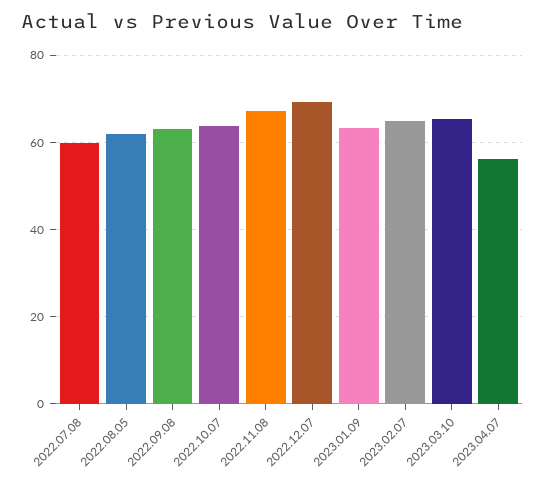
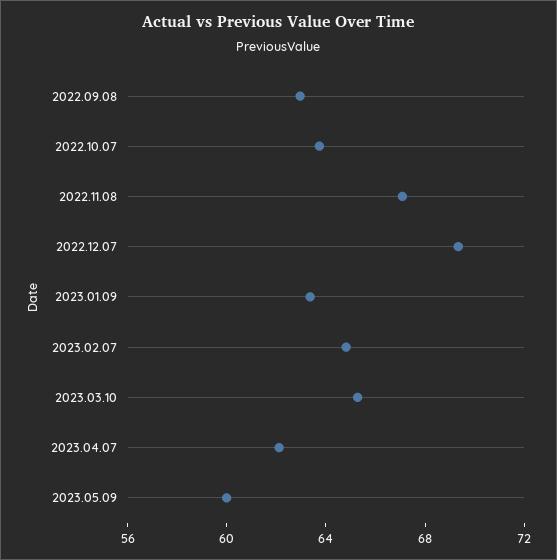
2022.07.08: 60 -> none
2022.08.05: 62 -> none
2023.04.07: 56 -> 62
2023.05.09: none -> 60

